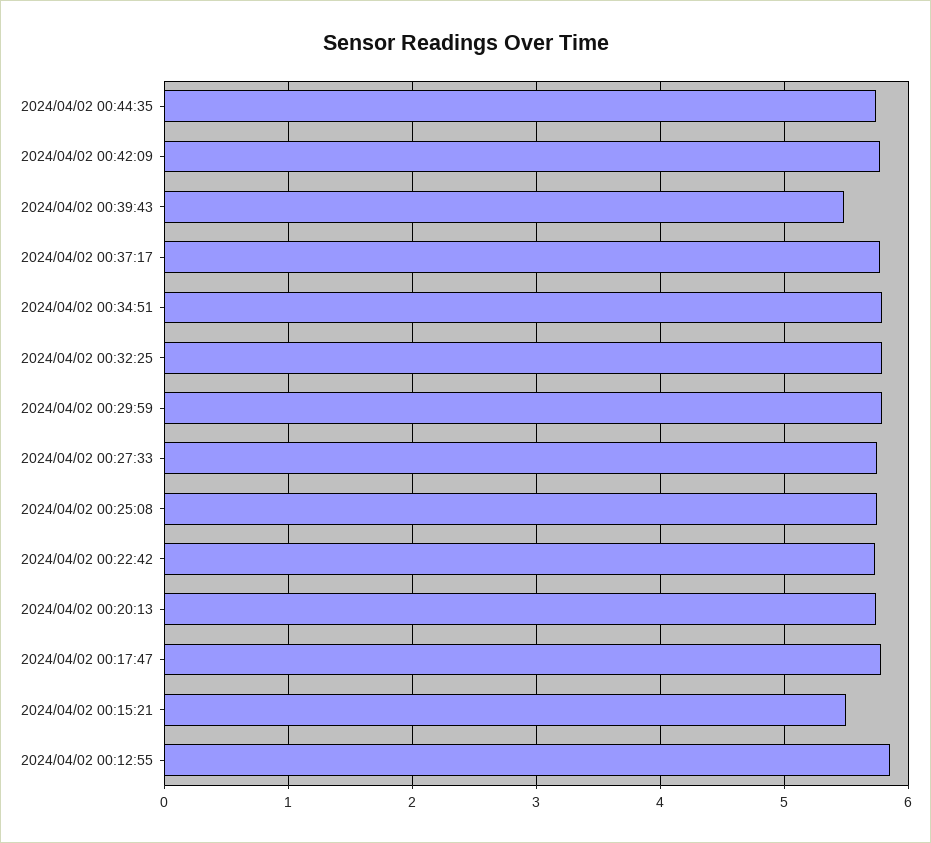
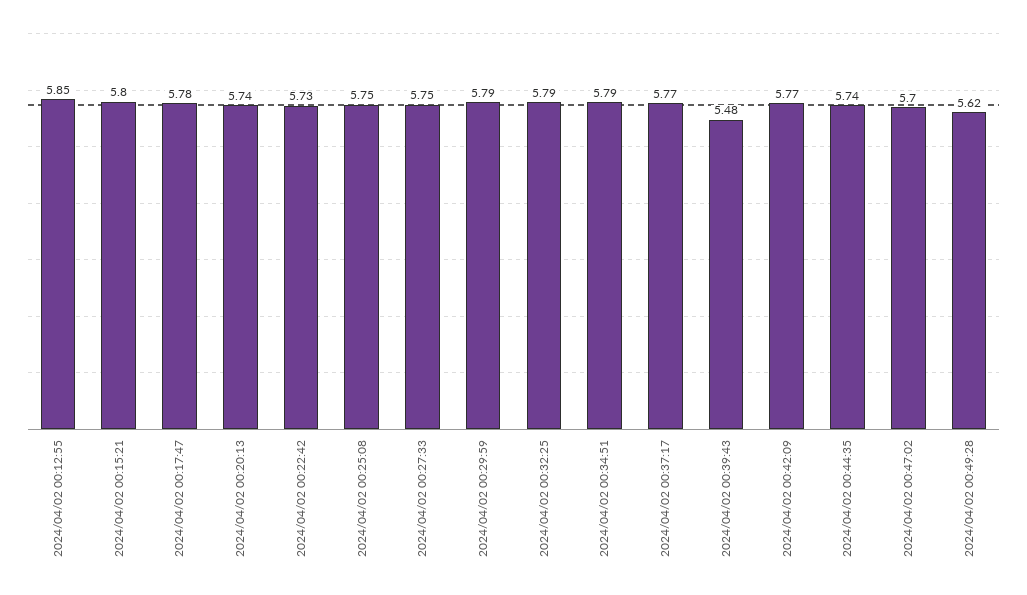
2024/04/02 00:15:21: 5.5 -> 5.8
2024/04/02 00:47:02: none -> 5.7
2024/04/02 00:49:28: none -> 5.62

